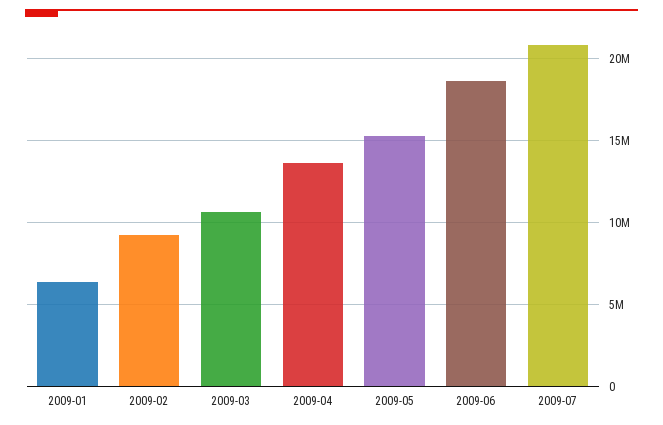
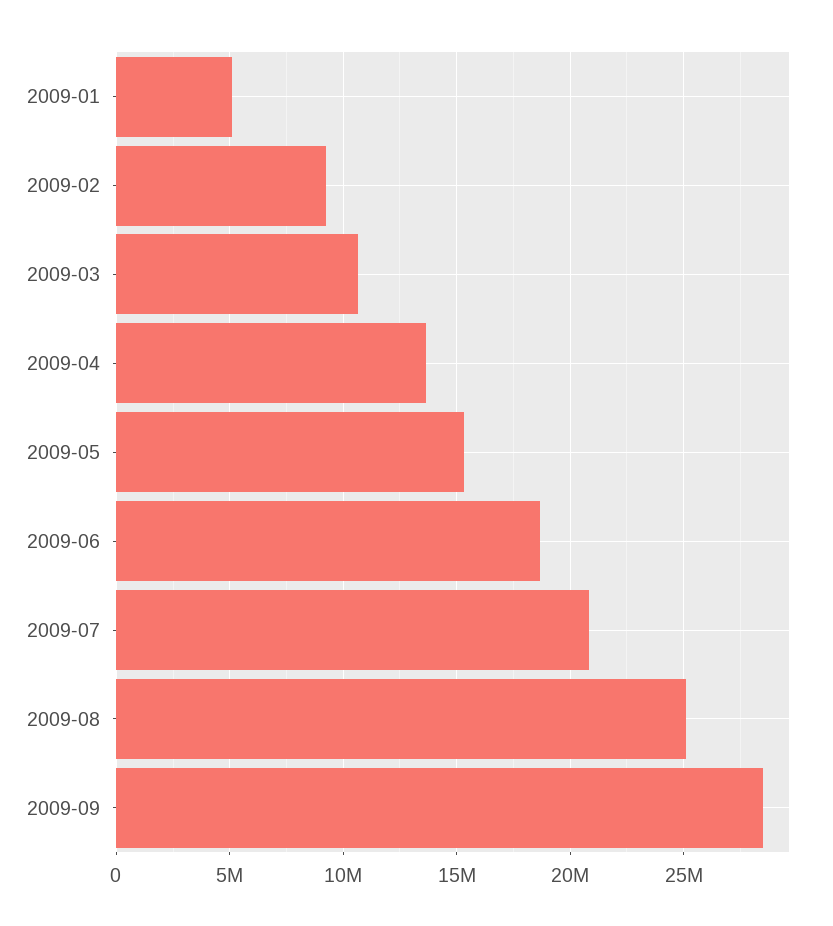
2009-01: 6500000 -> 5000000
2009-08: none -> 25000000
2009-09: none -> 28500000

